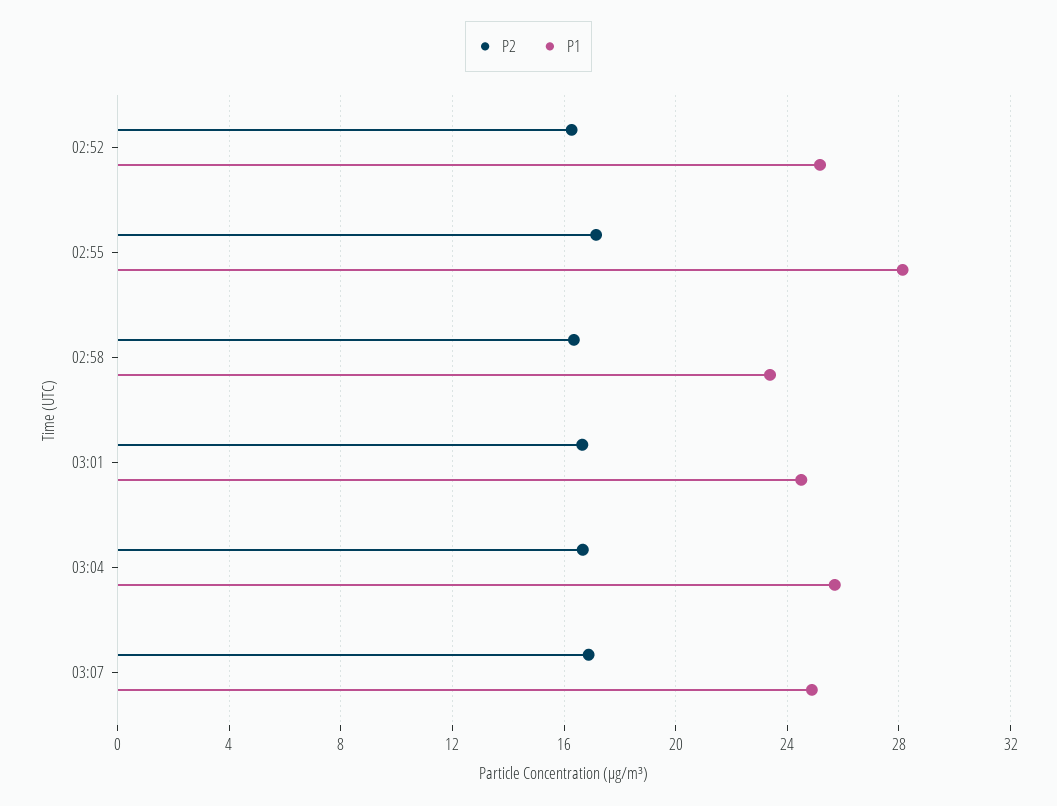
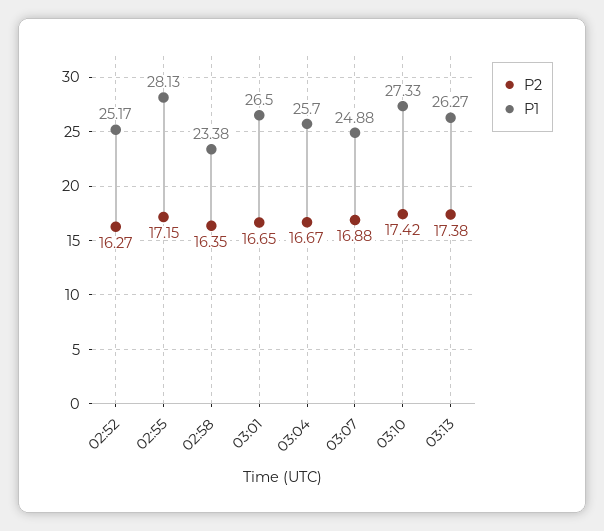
P1, 03:01: 24.5 -> 26.5
P2, 03:10: none -> 17.42
P1, 03:10: none -> 27.33
P2, 03:13: none -> 17.38
P1, 03:13: none -> 26.27

